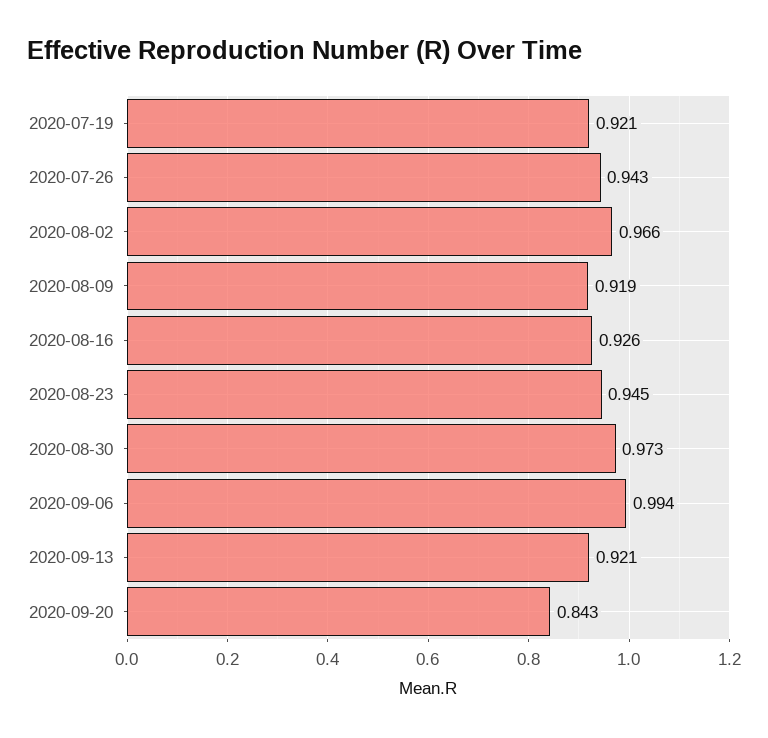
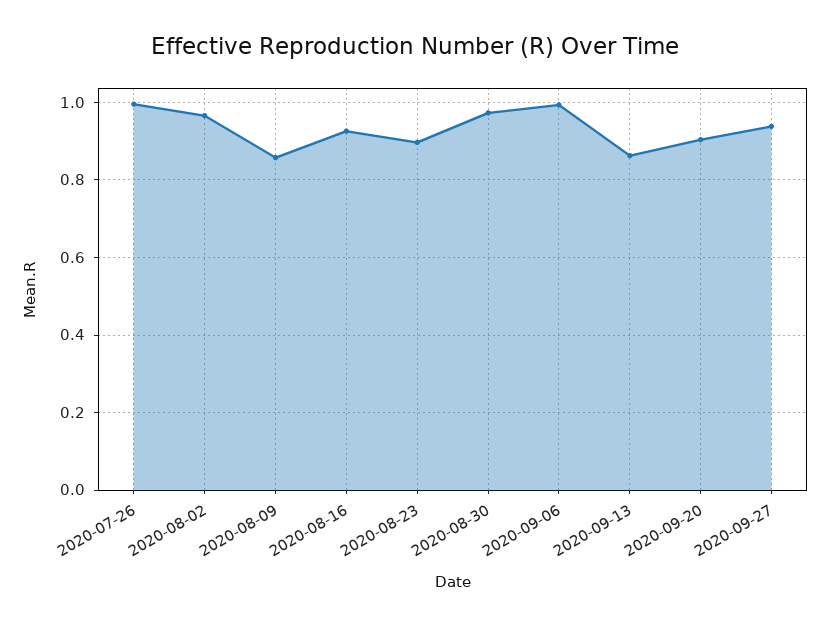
2020-07-19: 0.921 -> none
2020-07-26: 0.943 -> 1
2020-08-09: 0.919 -> 0.86
2020-08-23: 0.945 -> 0.9
2020-09-13: 0.921 -> 0.86
2020-09-20: 0.843 -> 0.9
2020-09-27: none -> 0.94

